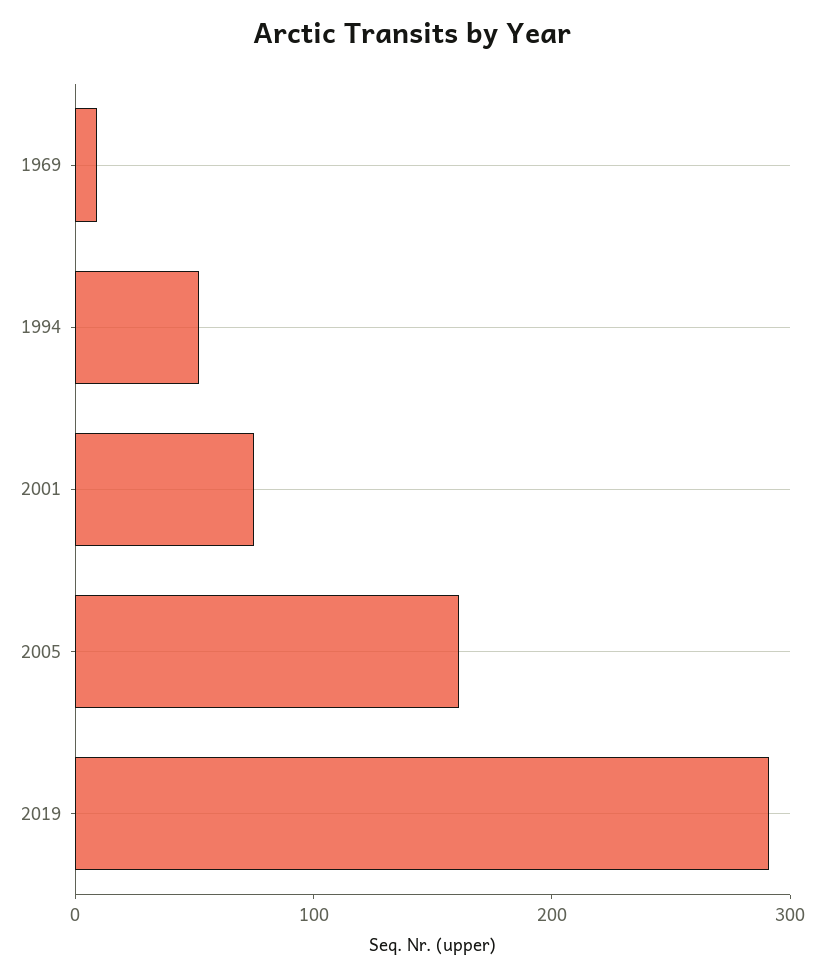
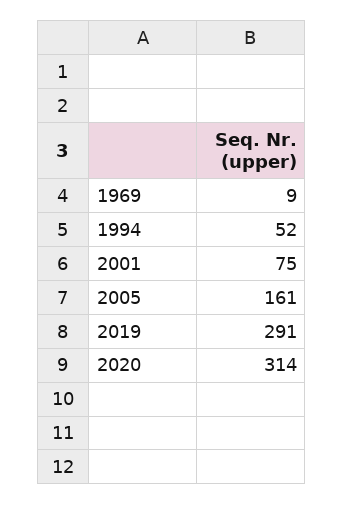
2020: none -> 314

